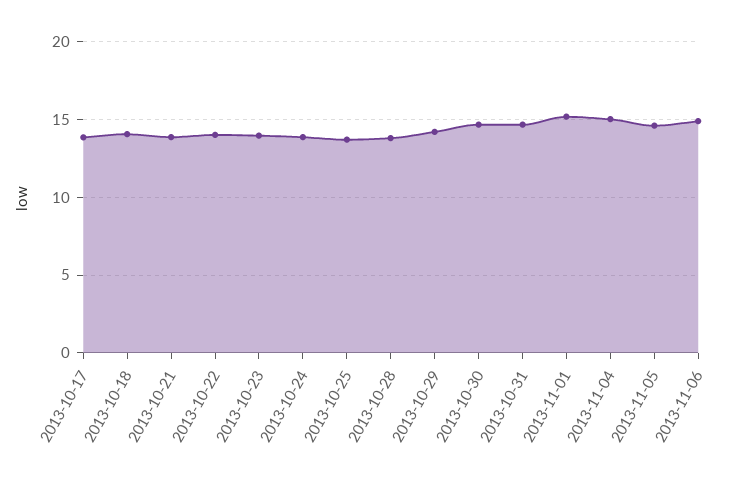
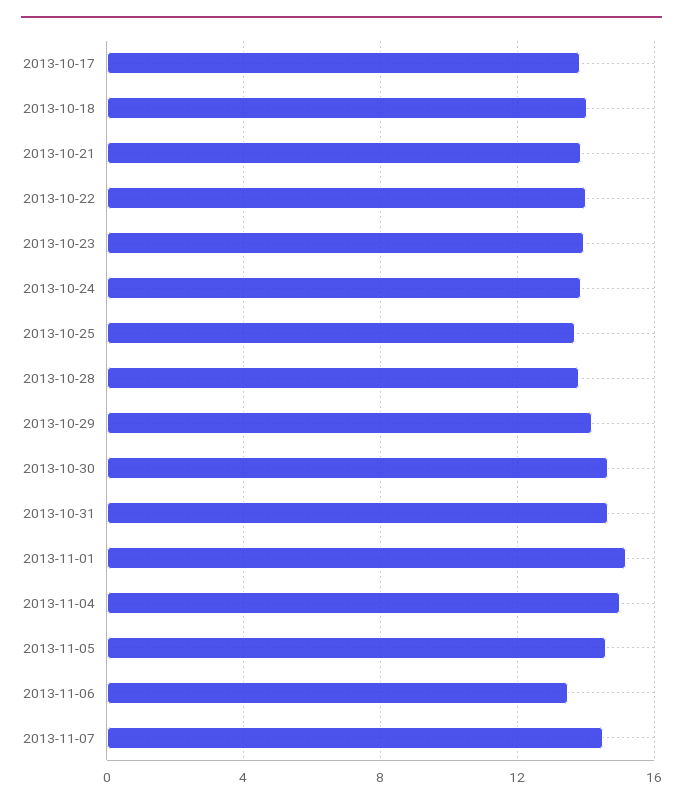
2013-11-06: 15 -> 13.5
2013-11-07: none -> 14.5

